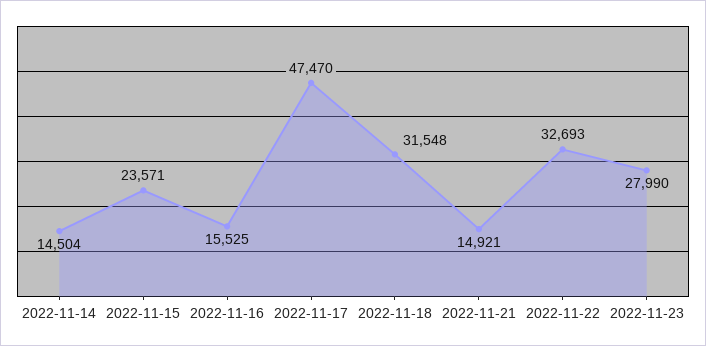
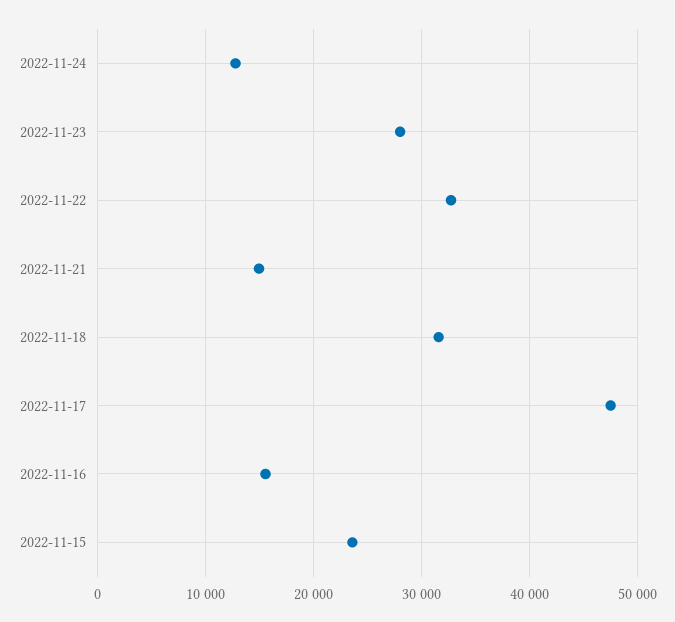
2022-11-14: 14504 -> none
2022-11-24: none -> 13000

